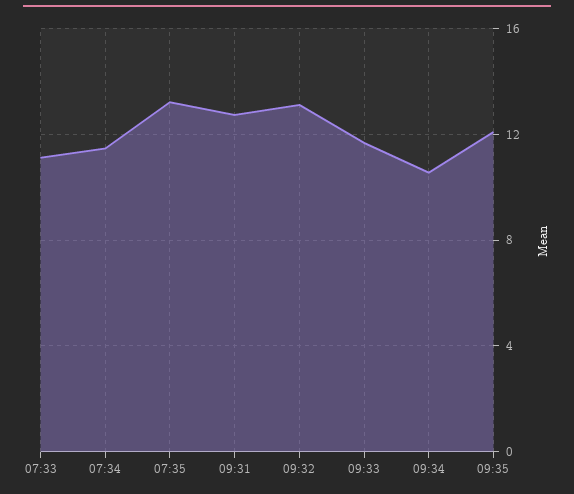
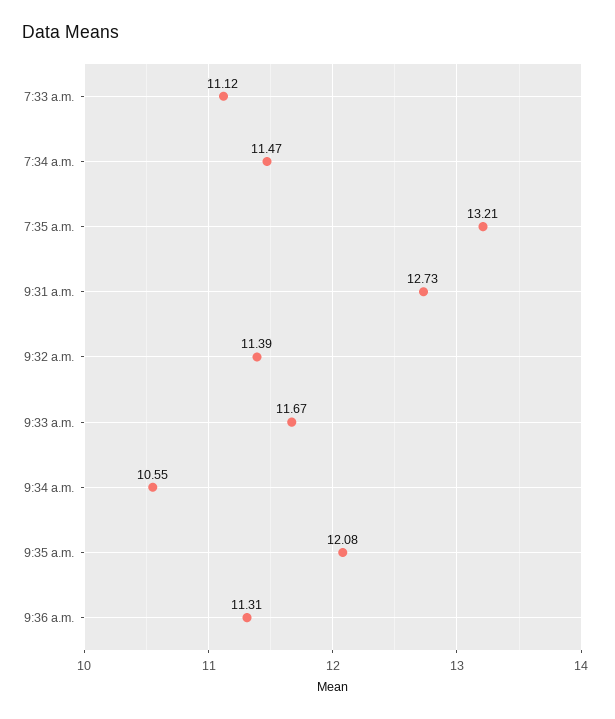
09:32: 13 -> 11.39
9:36 a.m.: none -> 11.31

